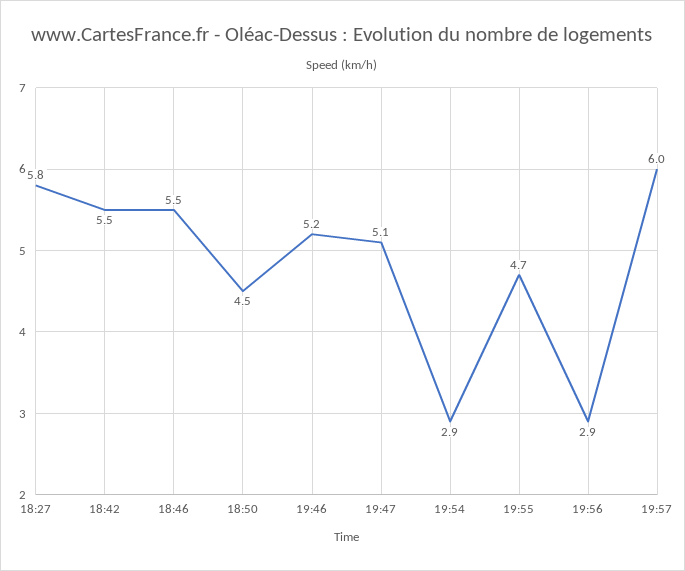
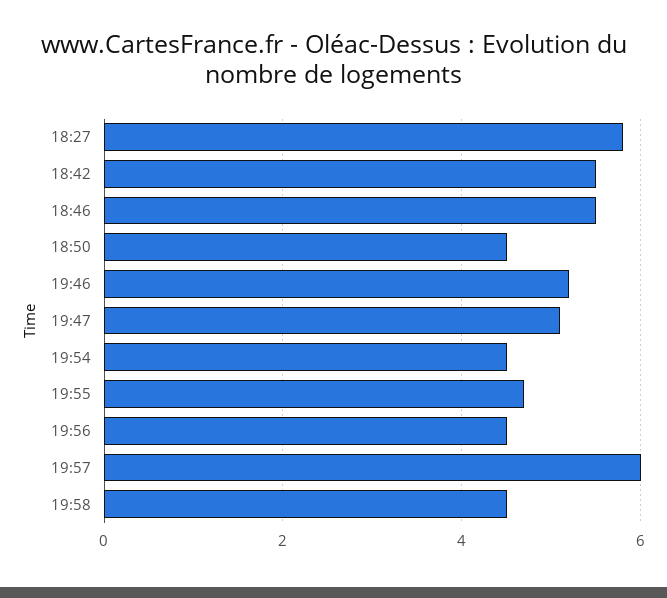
19:54: 2.9 -> 4.5
19:56: 2.9 -> 4.5
19:58: none -> 4.5

